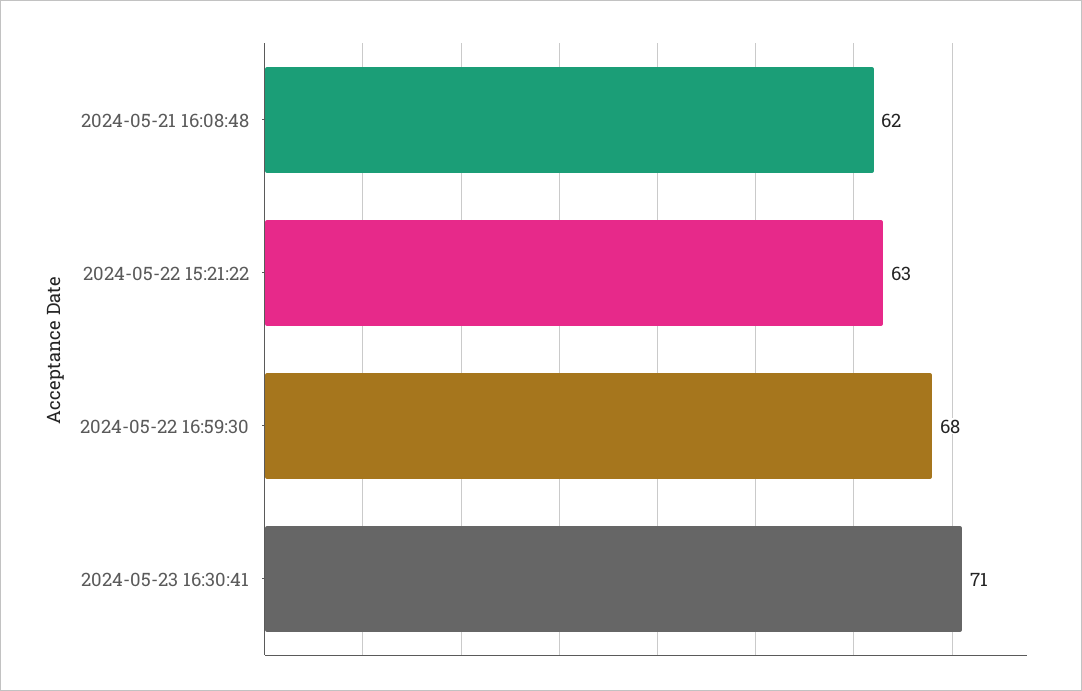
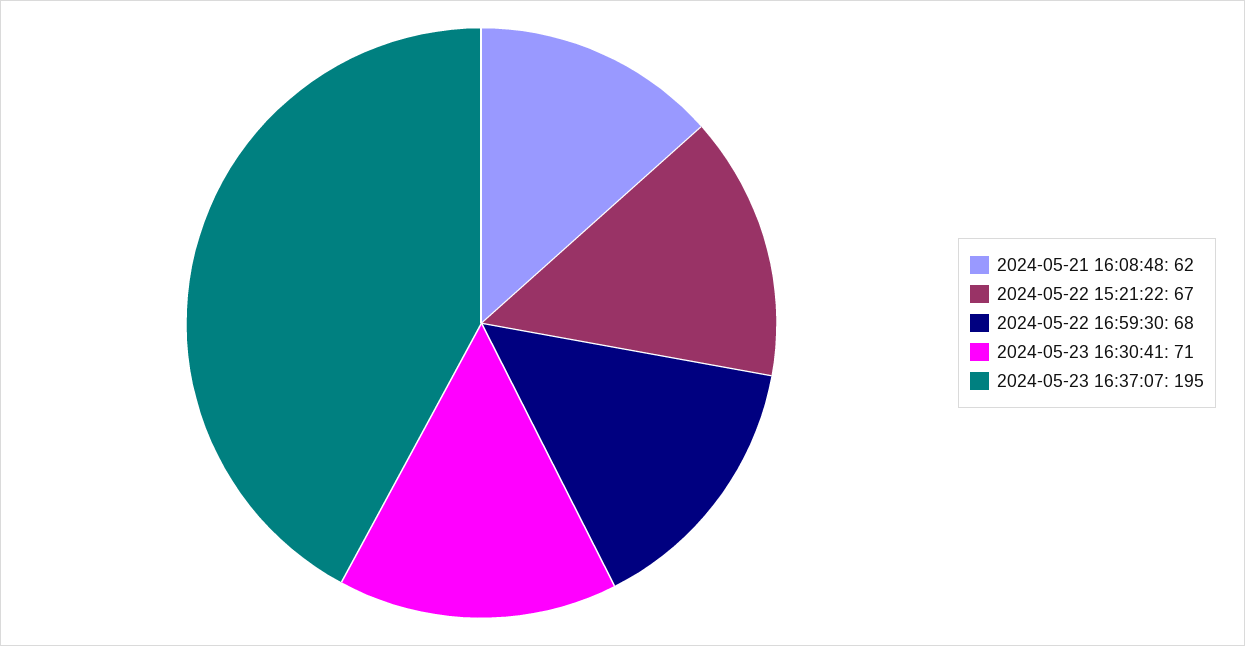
2024-05-22 15:21:22: 63 -> 67
2024-05-23 16:37:07: none -> 195

